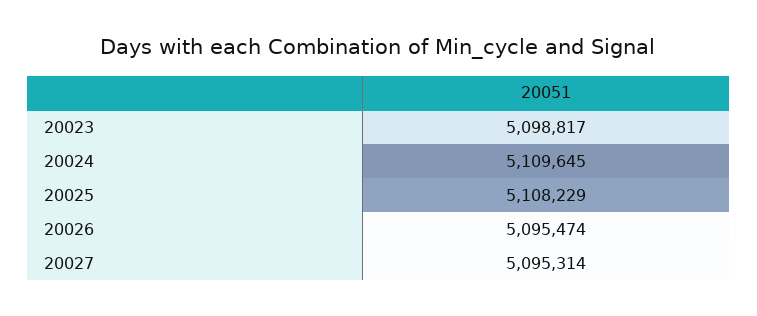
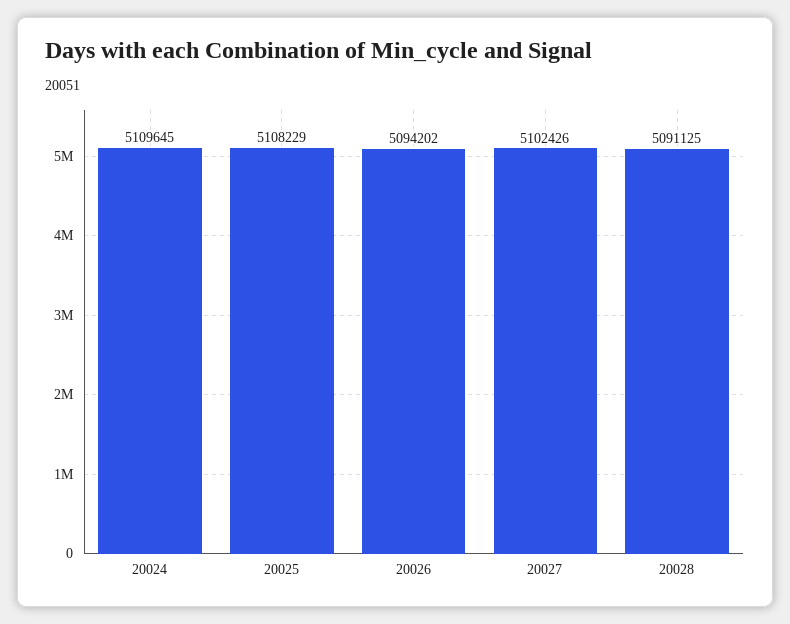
20023: 5098817 -> none
20026: 5095474 -> 5094202
20027: 5095314 -> 5102426
20028: none -> 5091125

